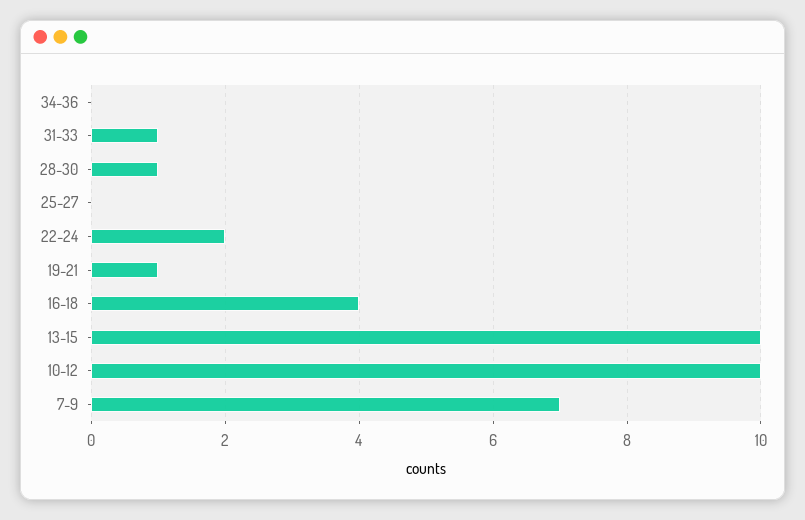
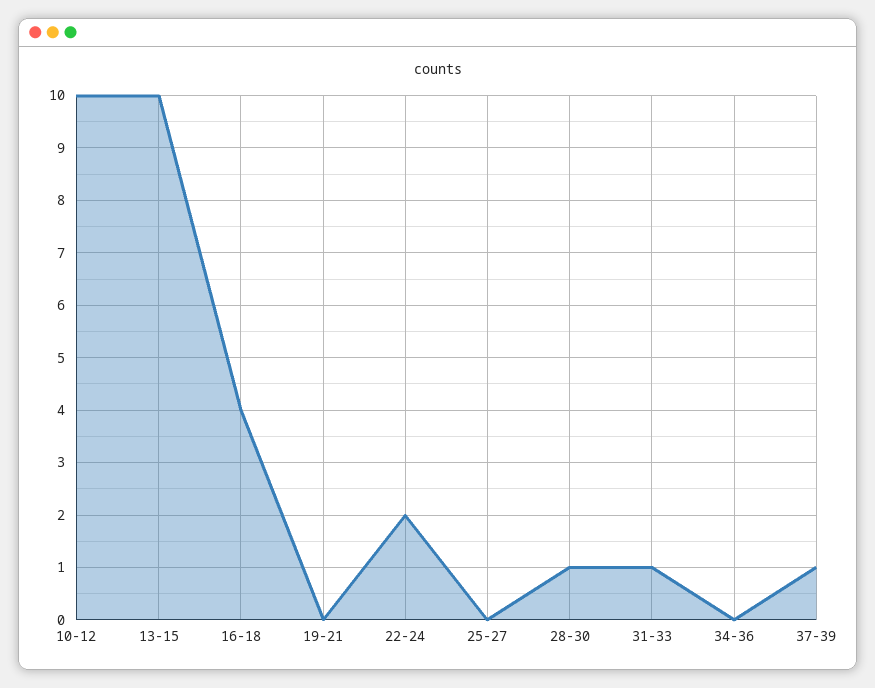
19-21: 1 -> 0
7-9: 7 -> none
37-39: none -> 1

